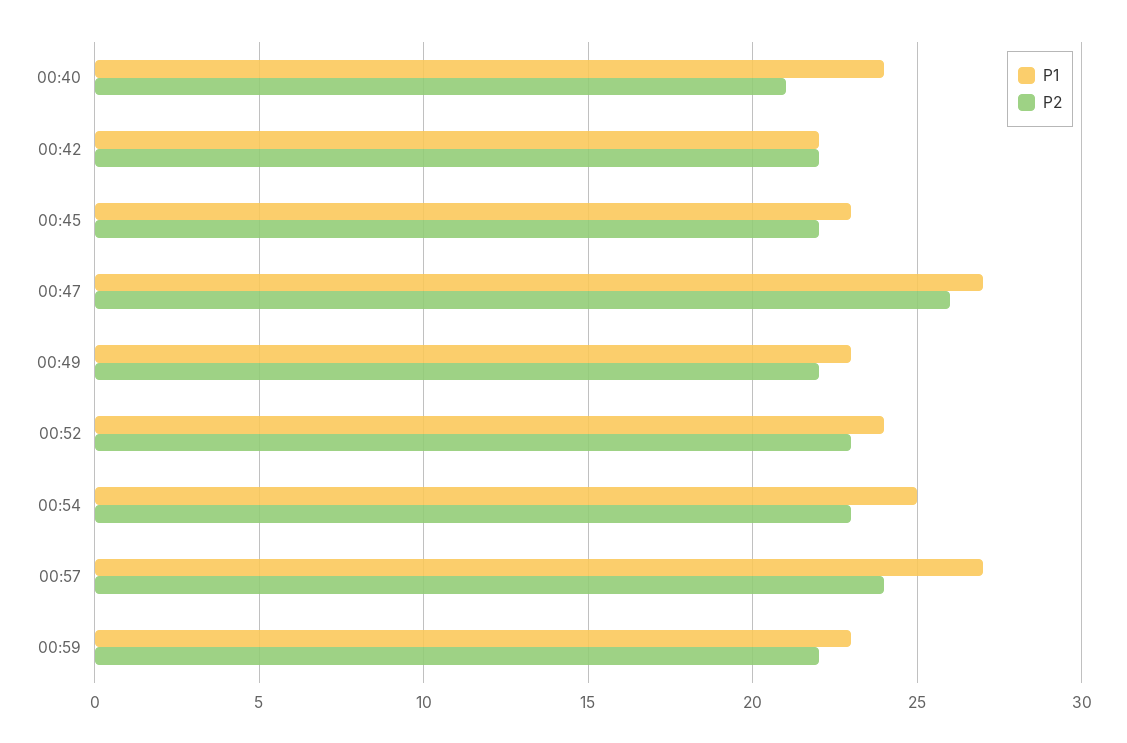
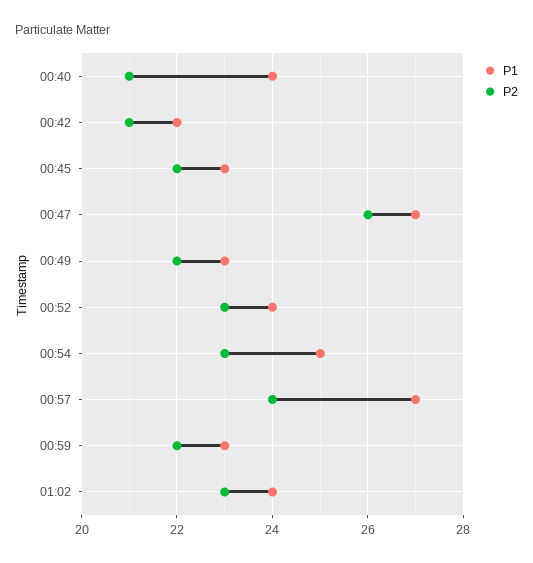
P2, 00:42: 22 -> 21
P1, 01:02: none -> 24
P2, 01:02: none -> 23

